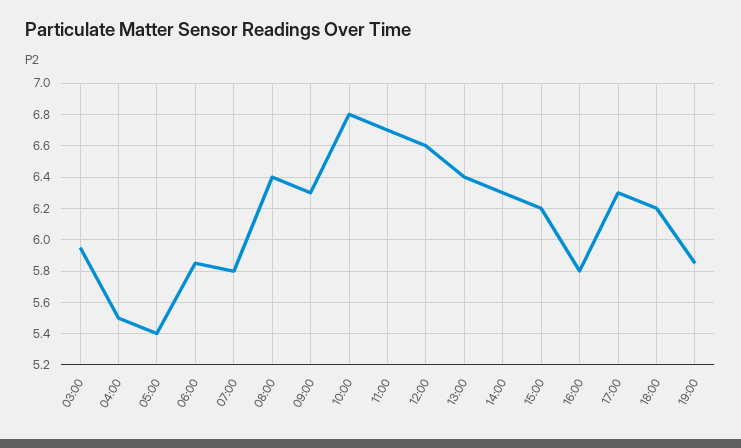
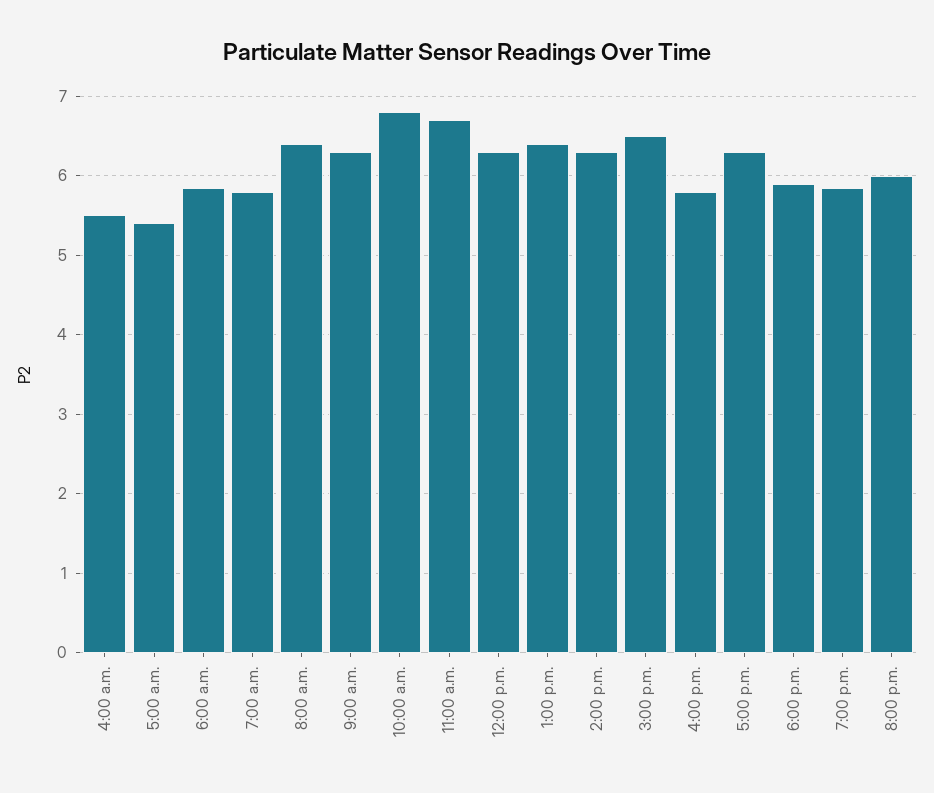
03:00: 5.95 -> none
12:00: 6.6 -> 6.3
15:00: 6.2 -> 6.5
18:00: 6.2 -> 5.9
8:00 p.m.: none -> 6

